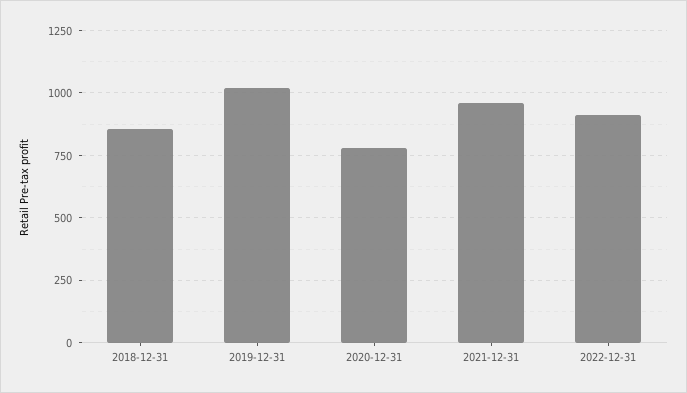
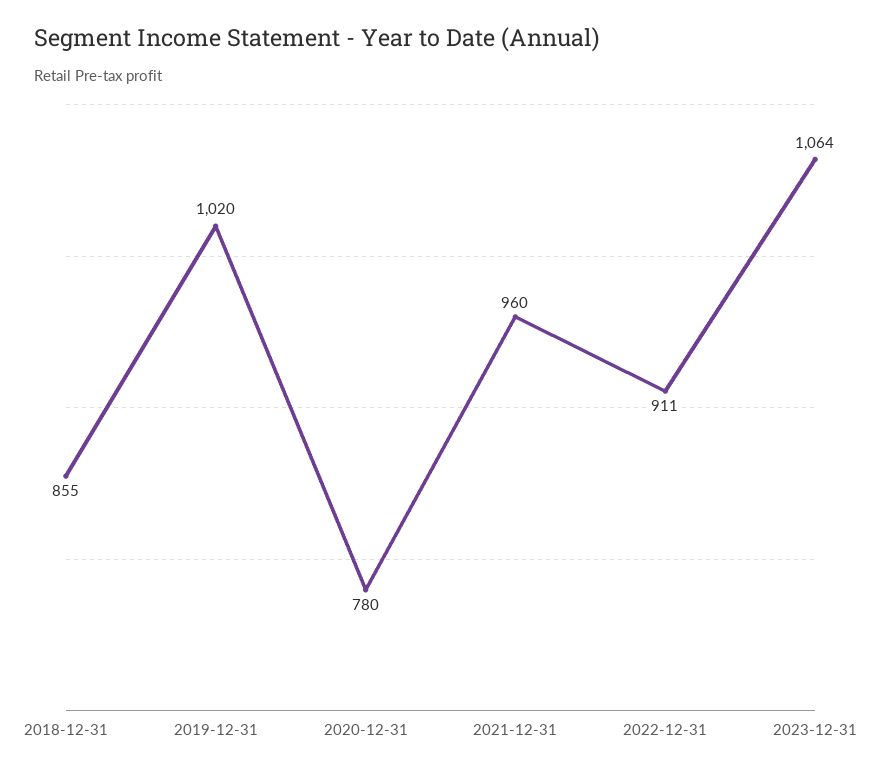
2023-12-31: none -> 1064

